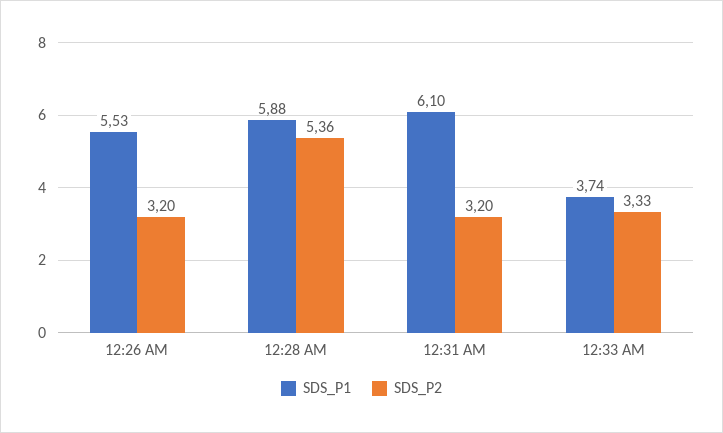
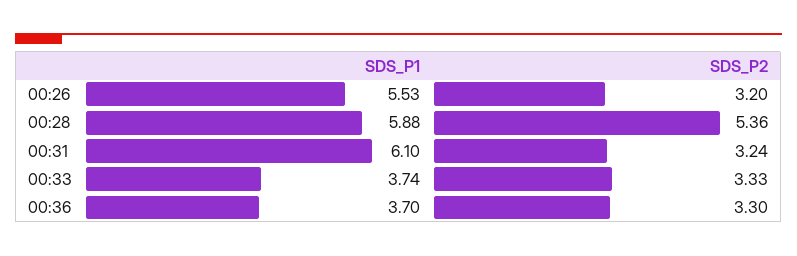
SDS_P2, 12:31 AM: 3.2 -> 3.24
SDS_P1, 00:36: none -> 3.7
SDS_P2, 00:36: none -> 3.3

